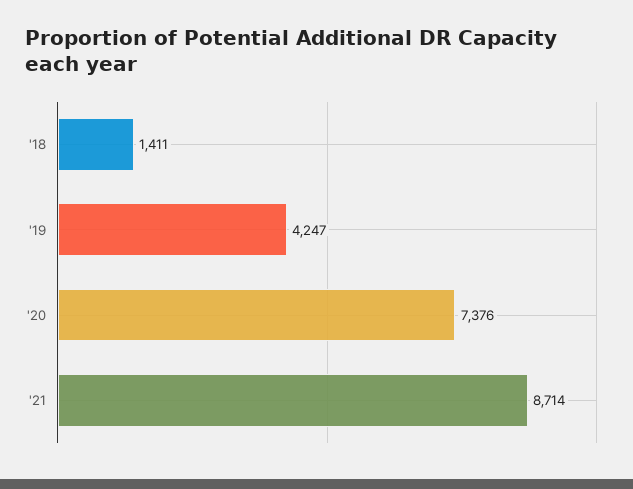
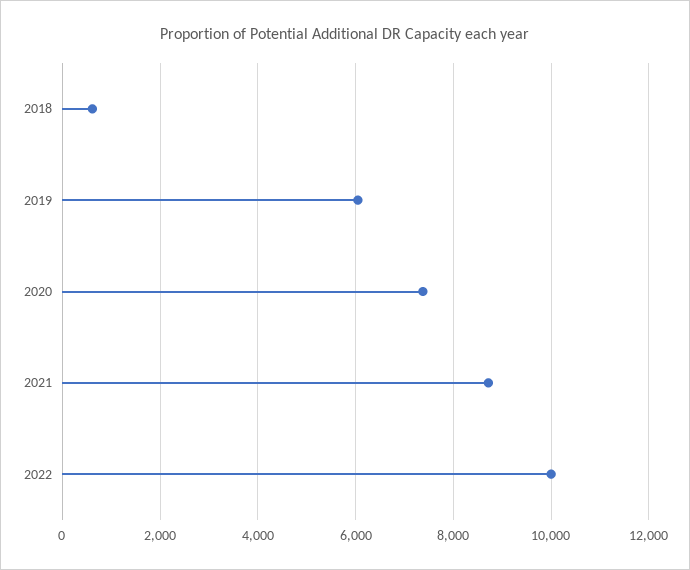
'18: 1411 -> 600
'19: 4247 -> 6000
2022: none -> 10000

